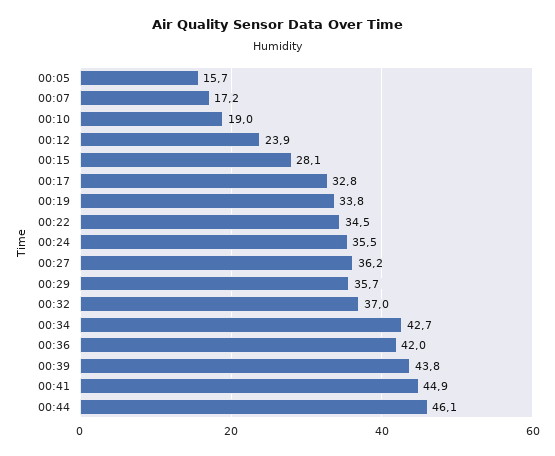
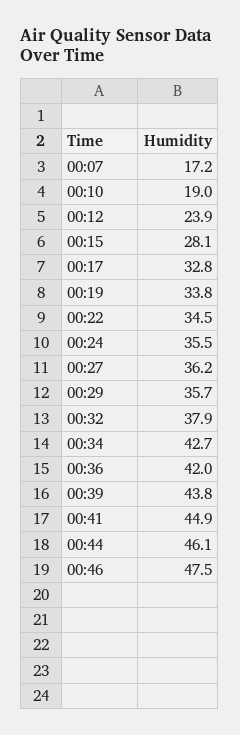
00:05: 15.7 -> none
00:32: 37 -> 37.9
00:46: none -> 47.5

